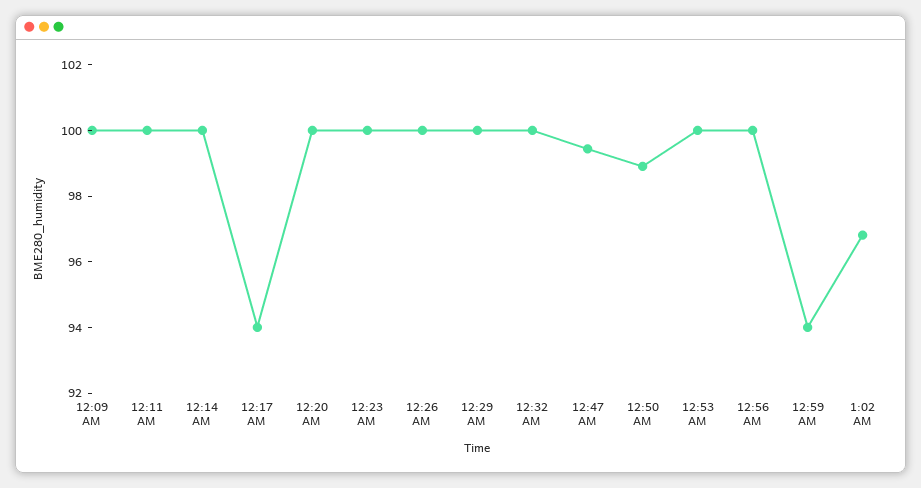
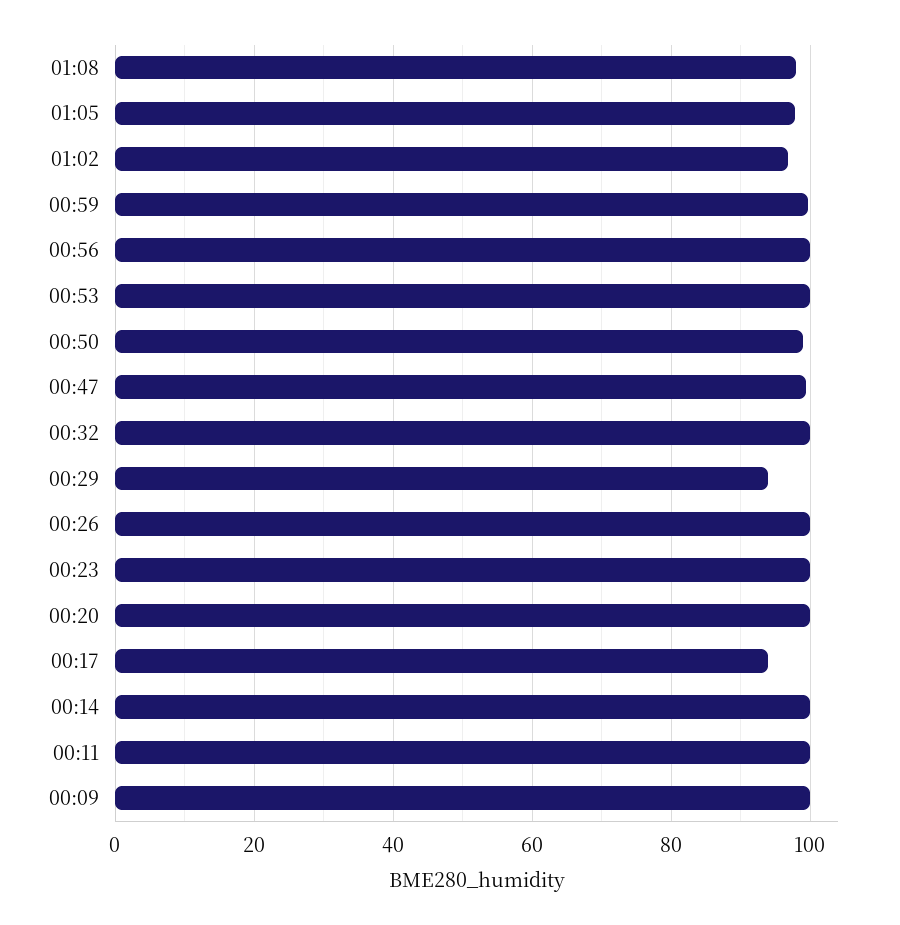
12:29 AM: 100 -> 94
12:59 AM: 94 -> 100
01:08: none -> 98
01:05: none -> 98

